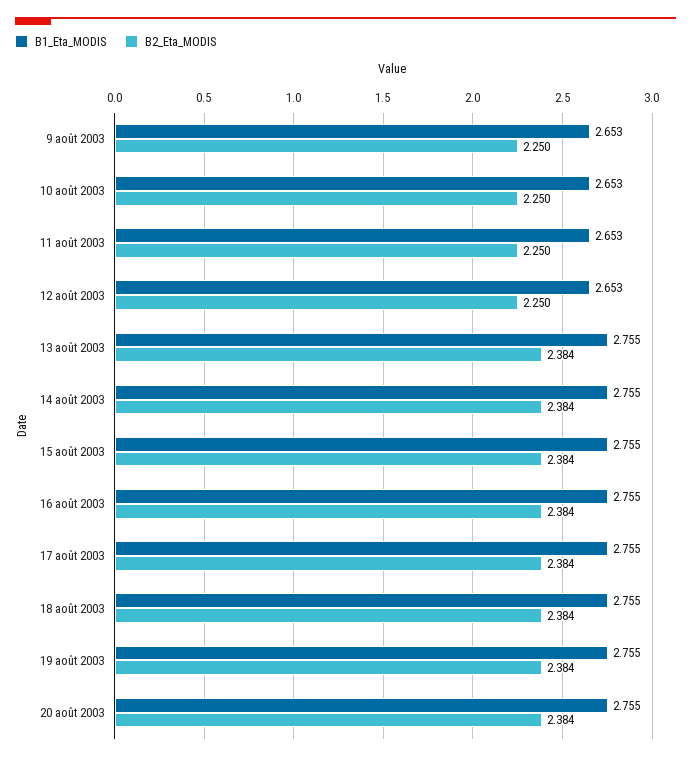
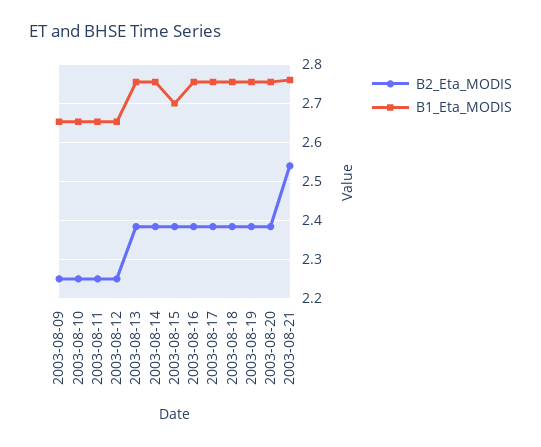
B1_Eta_MODIS, 15 août 2003: 2.755 -> 2.7
B2_Eta_MODIS, 2003-08-21: none -> 2.54
B1_Eta_MODIS, 2003-08-21: none -> 2.76

